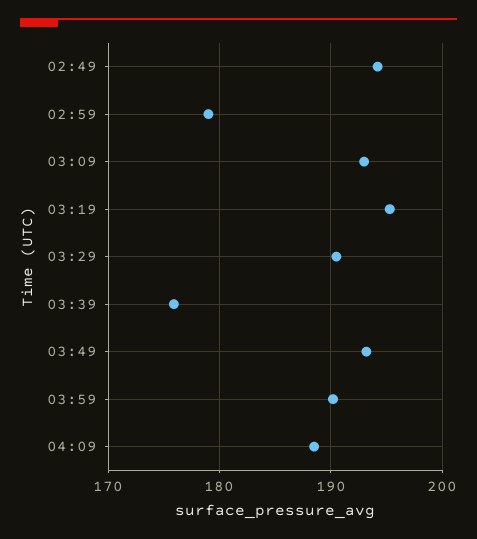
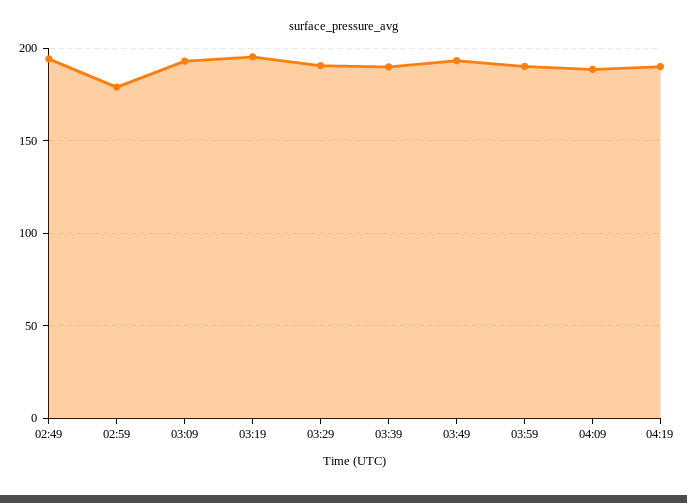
03:39: 176 -> 190
04:19: none -> 190

